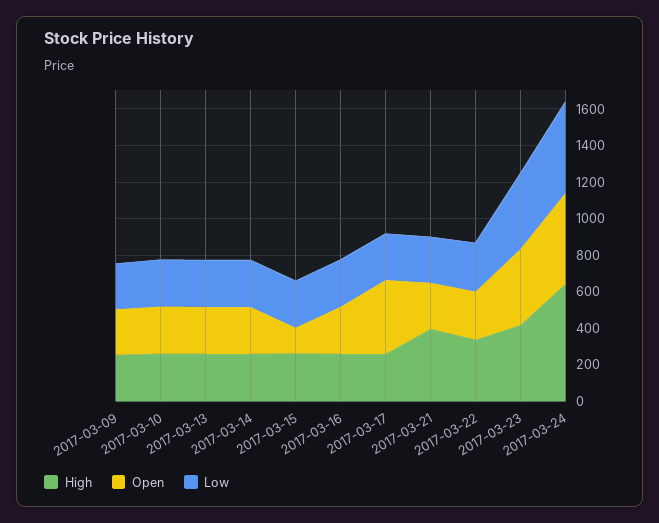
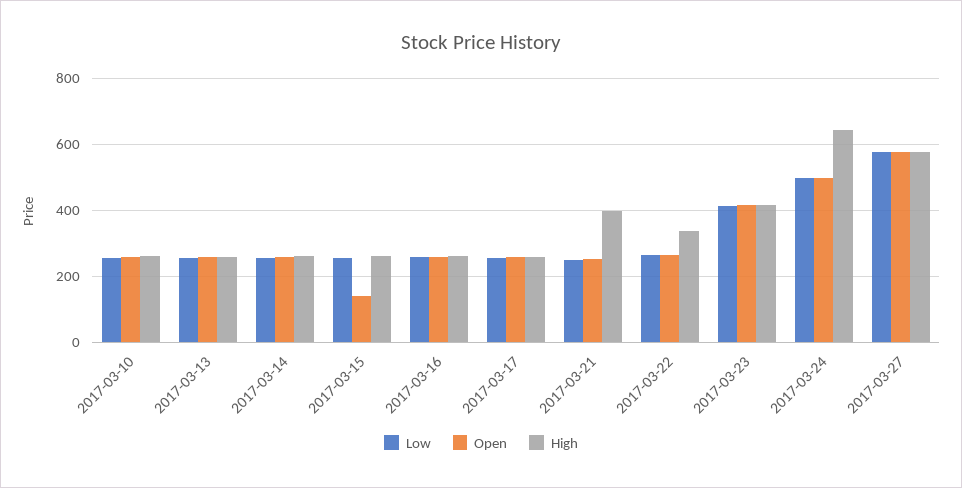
High, 2017-03-09: 250 -> none
Open, 2017-03-09: 250 -> none
Low, 2017-03-09: 250 -> none
Open, 2017-03-17: 400 -> 260
Low, 2017-03-27: none -> 580
Open, 2017-03-27: none -> 580
High, 2017-03-27: none -> 580

